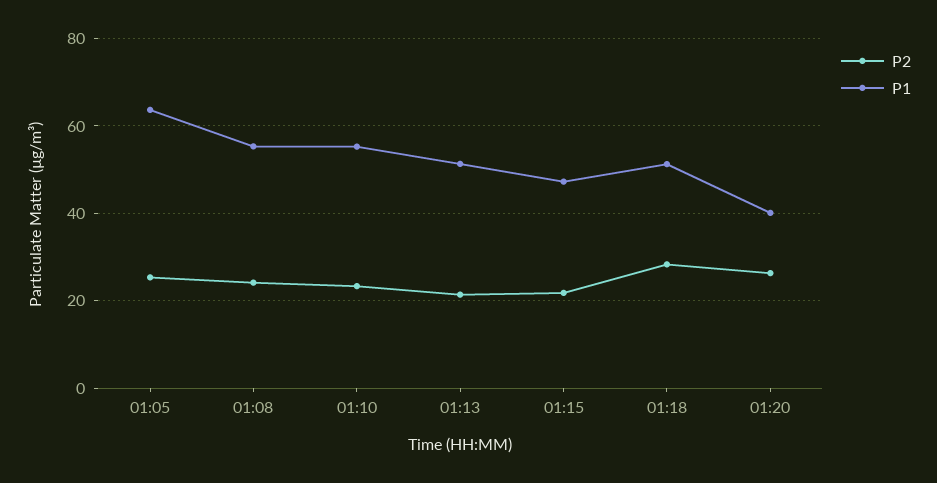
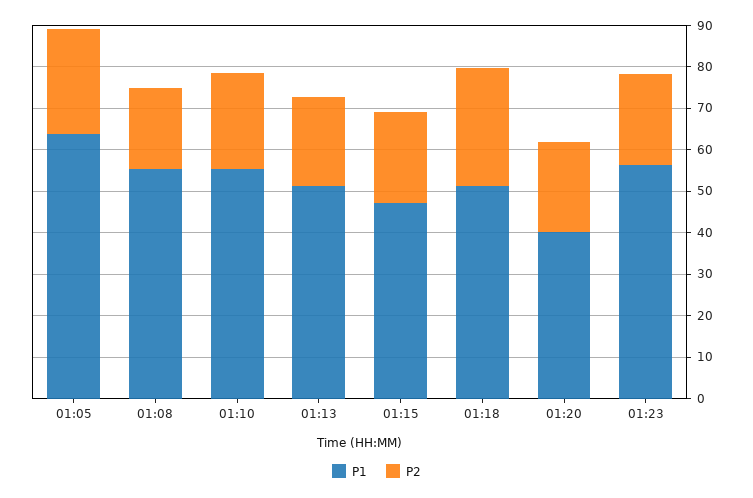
P2, 01:08: 24 -> 20
P2, 01:20: 26 -> 22
P1, 01:23: none -> 56
P2, 01:23: none -> 22

